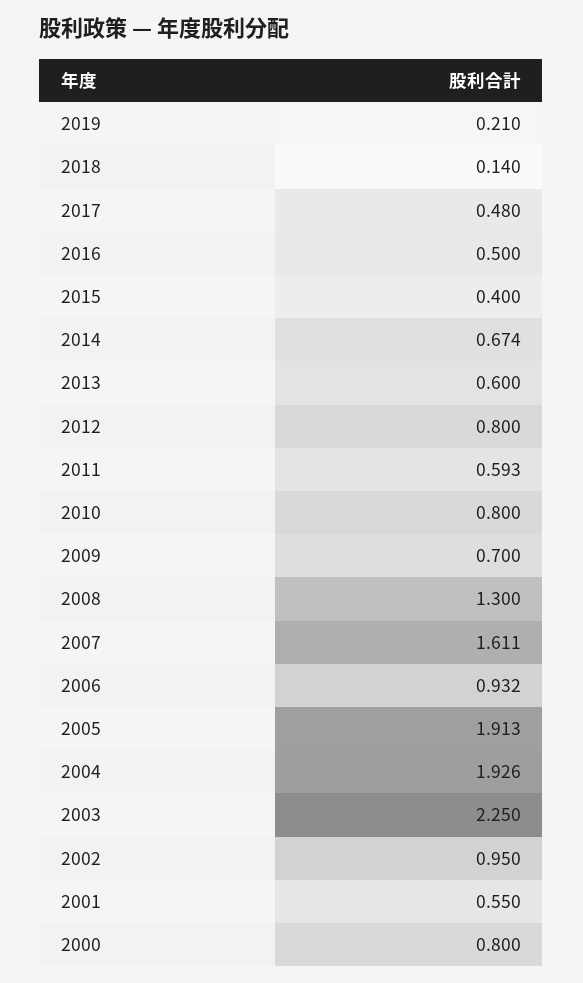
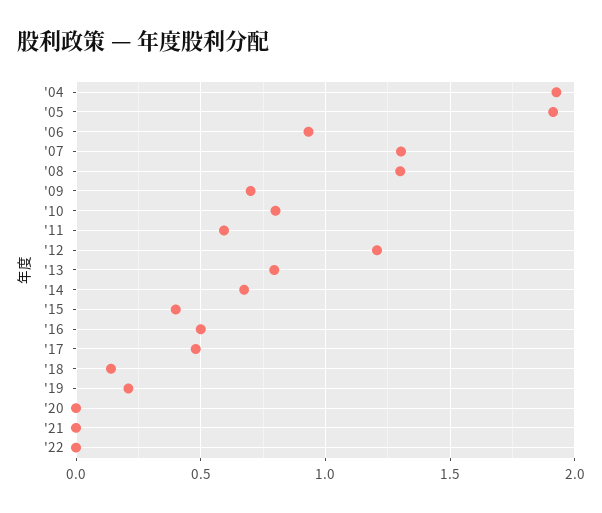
2013: 0.6 -> 0.8
2012: 0.8 -> 1.2
2007: 1.611 -> 1.3
2003: 2.25 -> none
2002: 0.95 -> none
2001: 0.55 -> none
2000: 0.8 -> none
'20: none -> 0
'21: none -> 0
'22: none -> 0

